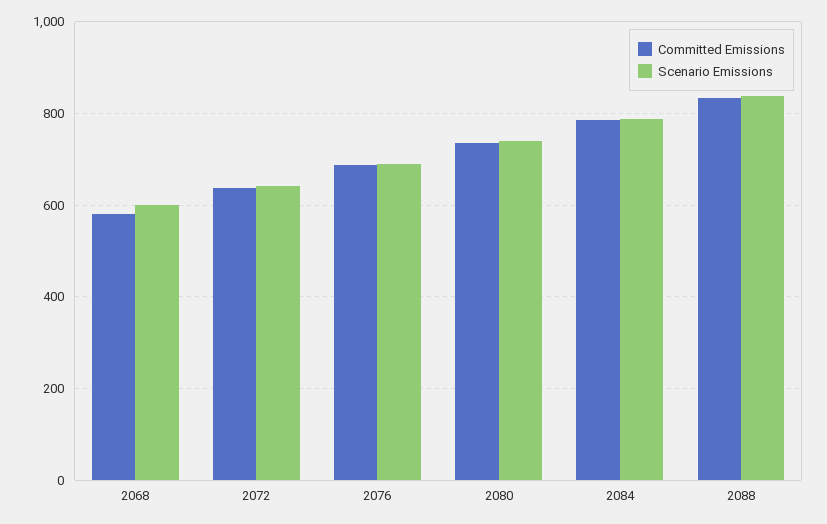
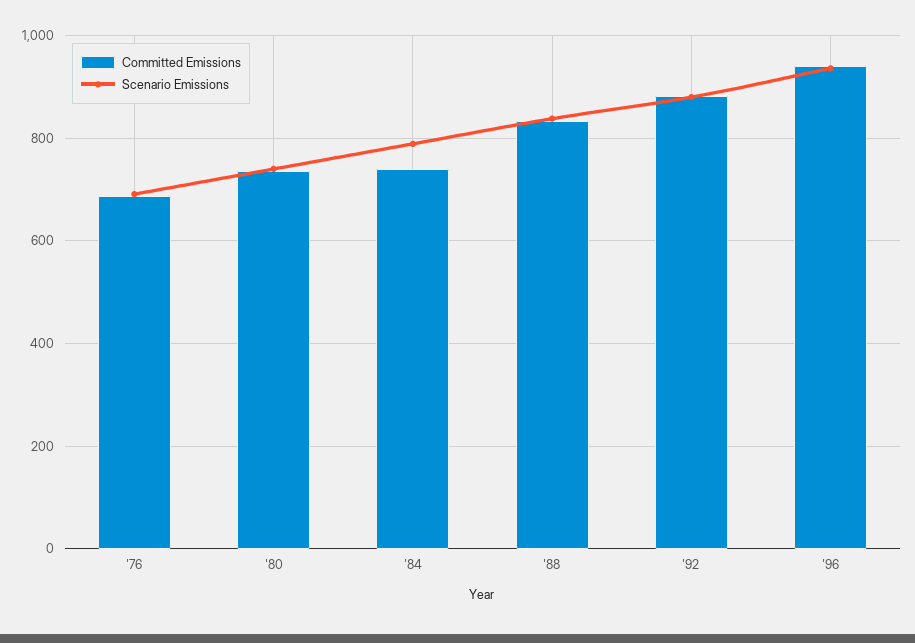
Committed Emissions, 2068: 580 -> none
Scenario Emissions, 2068: 600 -> none
Committed Emissions, 2072: 640 -> none
Scenario Emissions, 2072: 640 -> none
Committed Emissions, 2084: 780 -> 740
Committed Emissions, '92: none -> 880
Scenario Emissions, '92: none -> 880
Committed Emissions, '96: none -> 940
Scenario Emissions, '96: none -> 940

